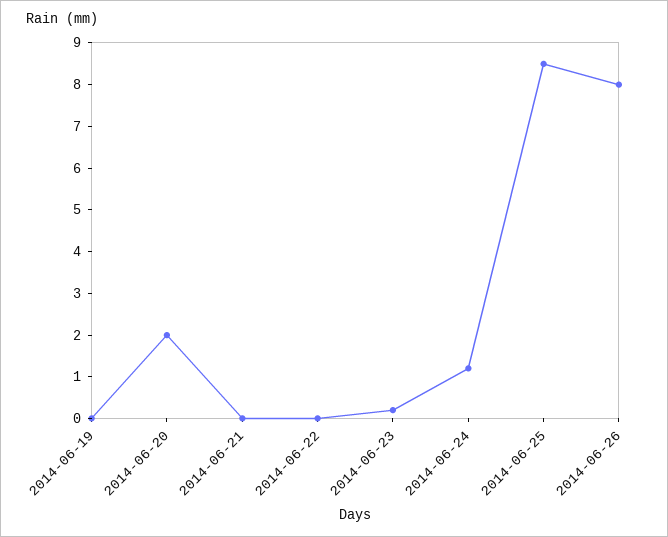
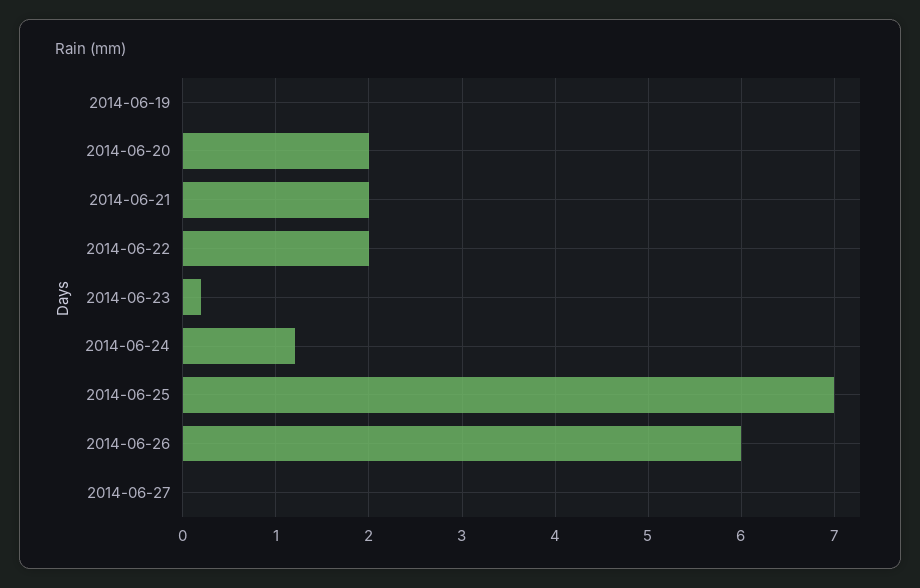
2014-06-21: 0 -> 2
2014-06-22: 0 -> 2
2014-06-25: 8.5 -> 7
2014-06-26: 8 -> 6
2014-06-27: none -> 0

